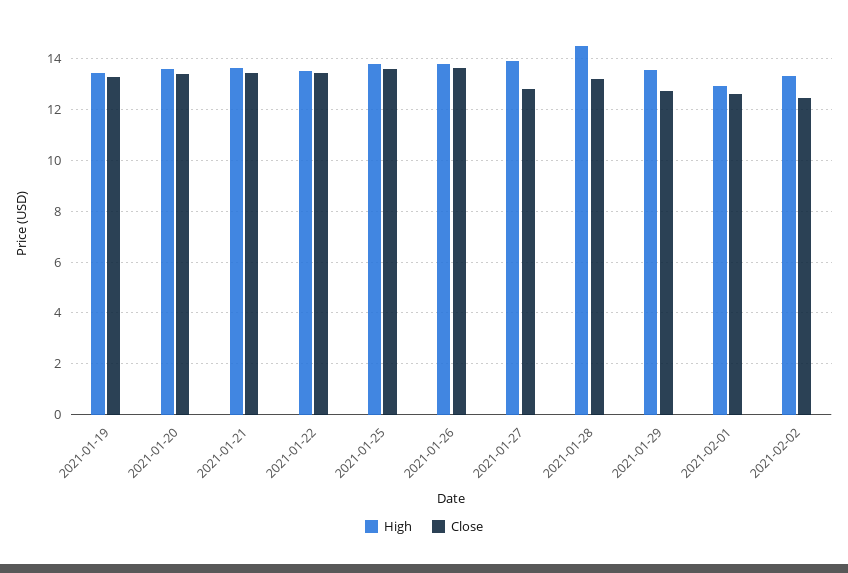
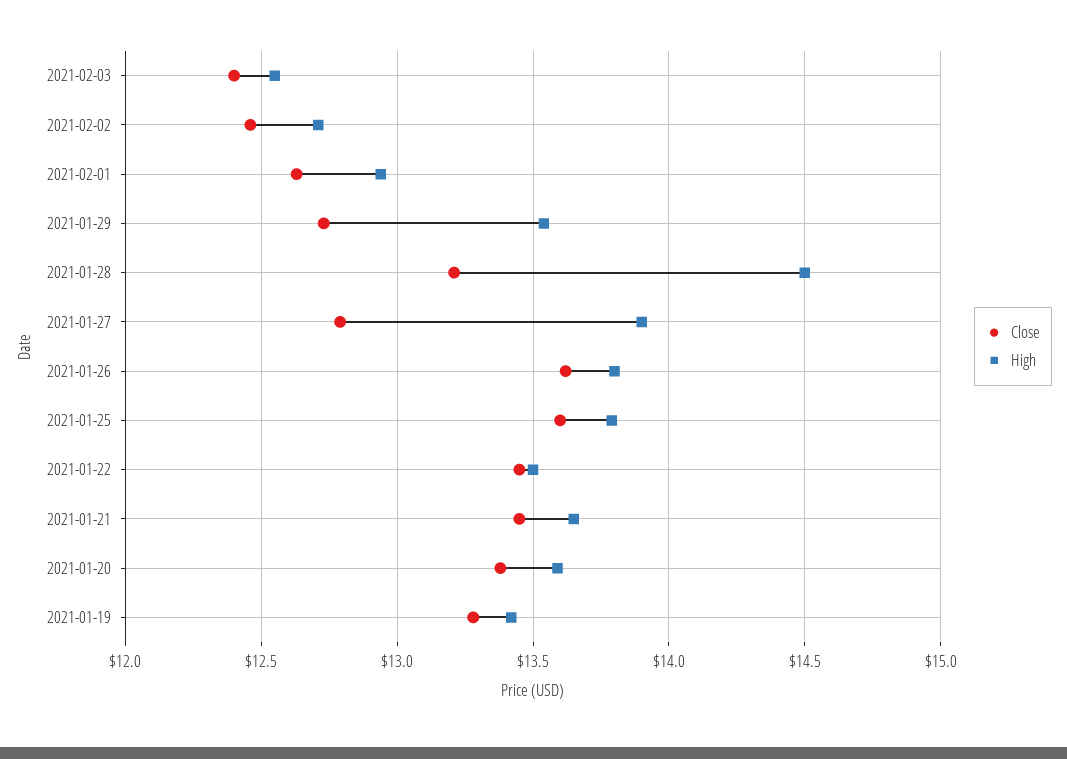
High, 2021-02-02: 13.25 -> 12.7
Close, 2021-02-03: none -> 12.4
High, 2021-02-03: none -> 12.55

